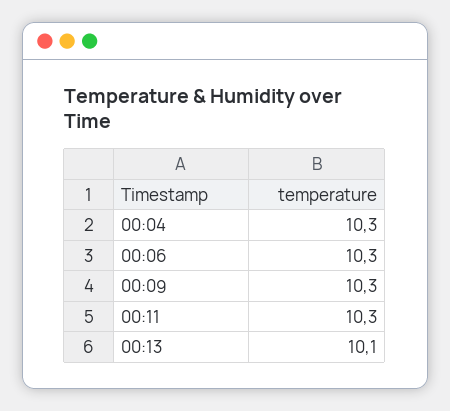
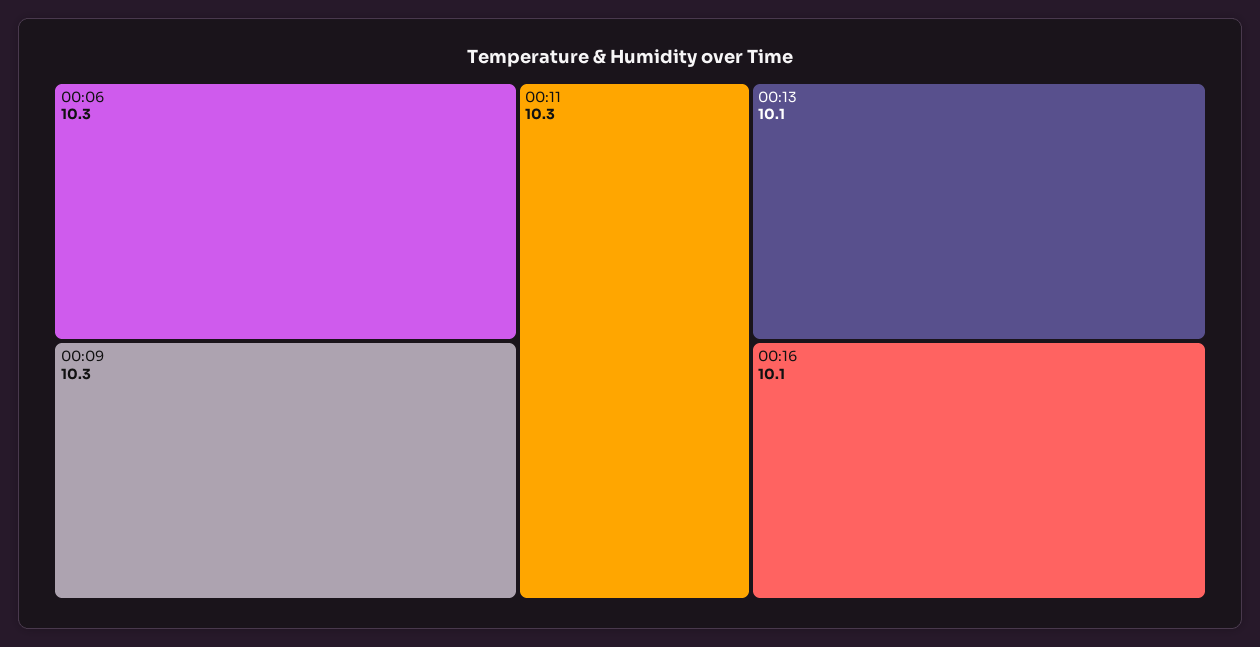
00:04: 10.3 -> none
00:16: none -> 10.1

